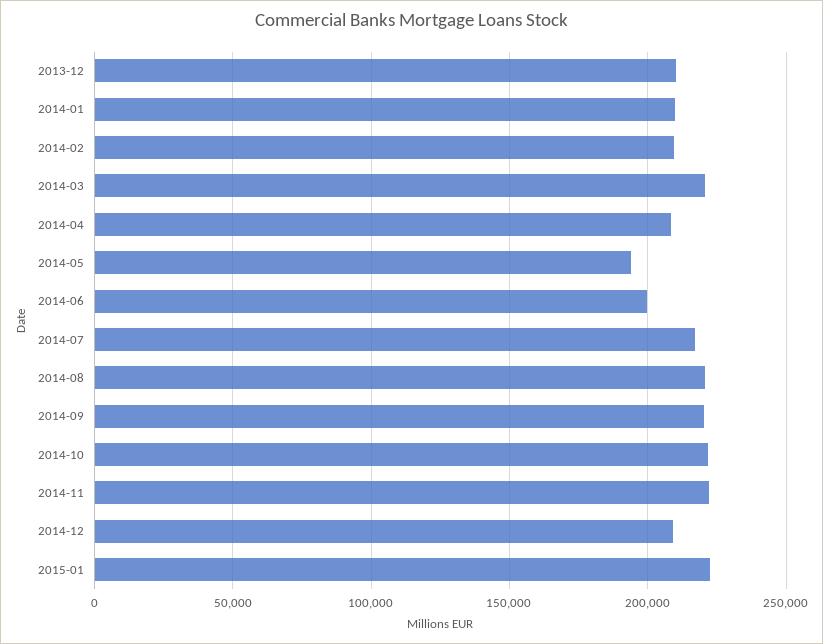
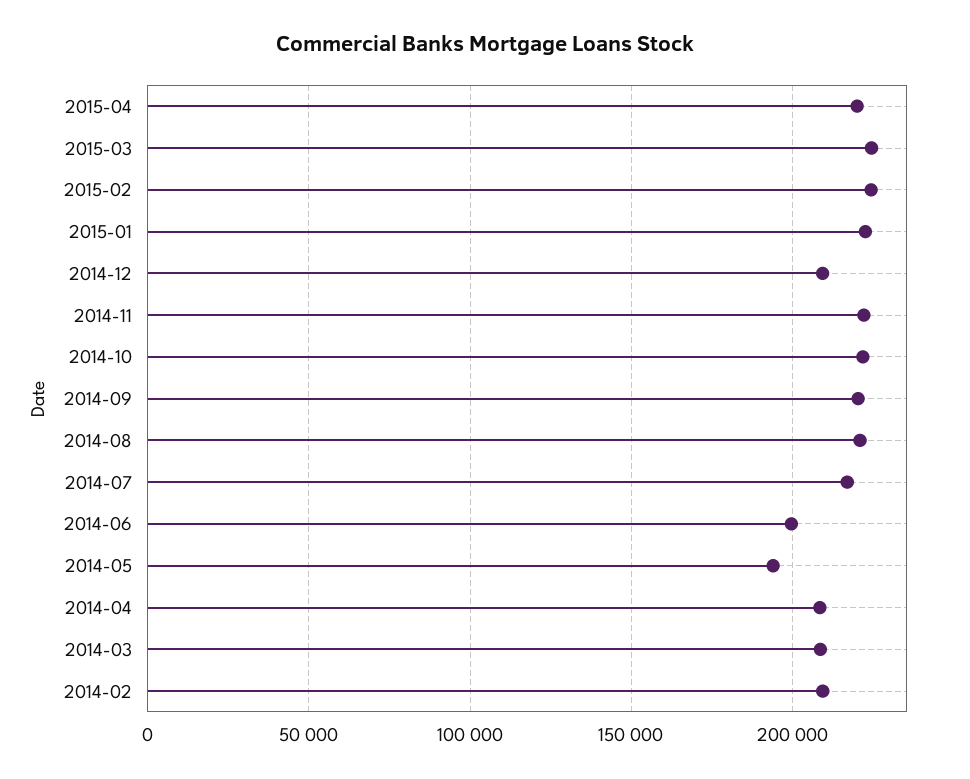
2013-12: 210000 -> none
2014-01: 210000 -> none
2014-03: 220000 -> 210000
2015-04: none -> 220000
2015-03: none -> 225000
2015-02: none -> 225000

